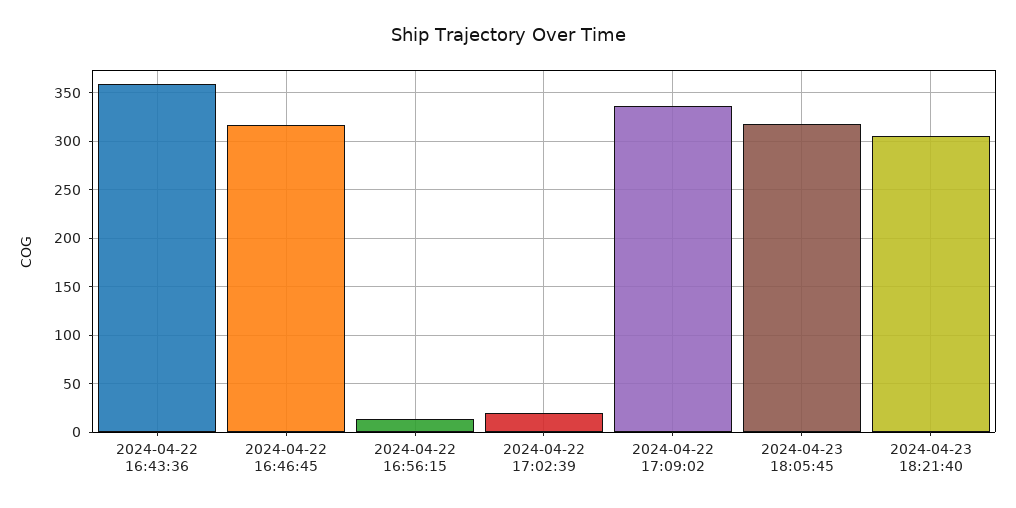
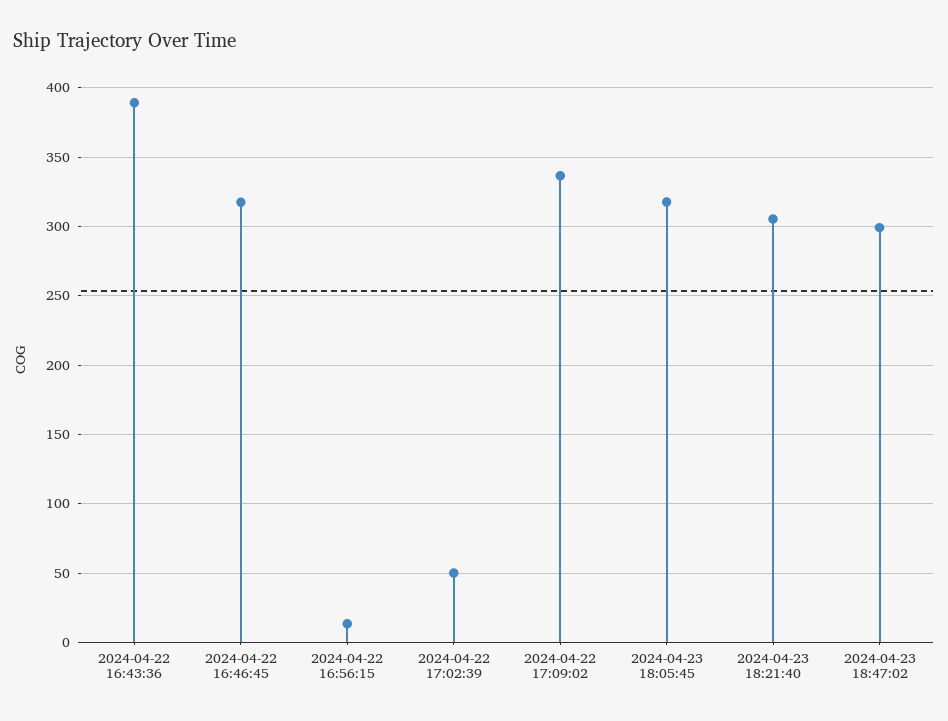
2024-04-22 16:43:36: 360 -> 390
2024-04-22 17:02:39: 20 -> 50
2024-04-23 18:47:02: none -> 300

